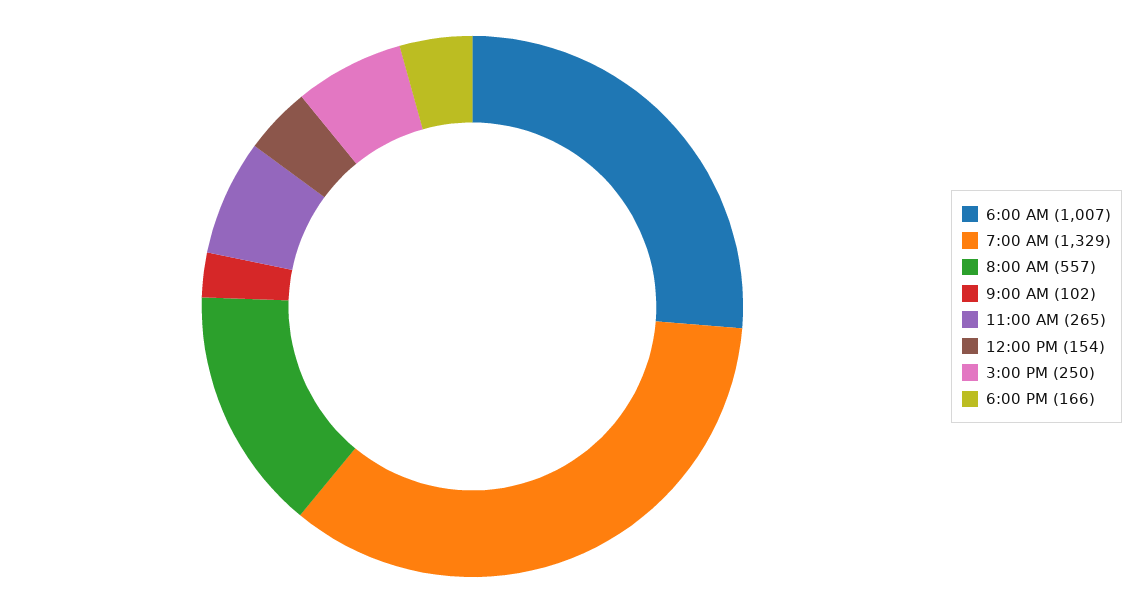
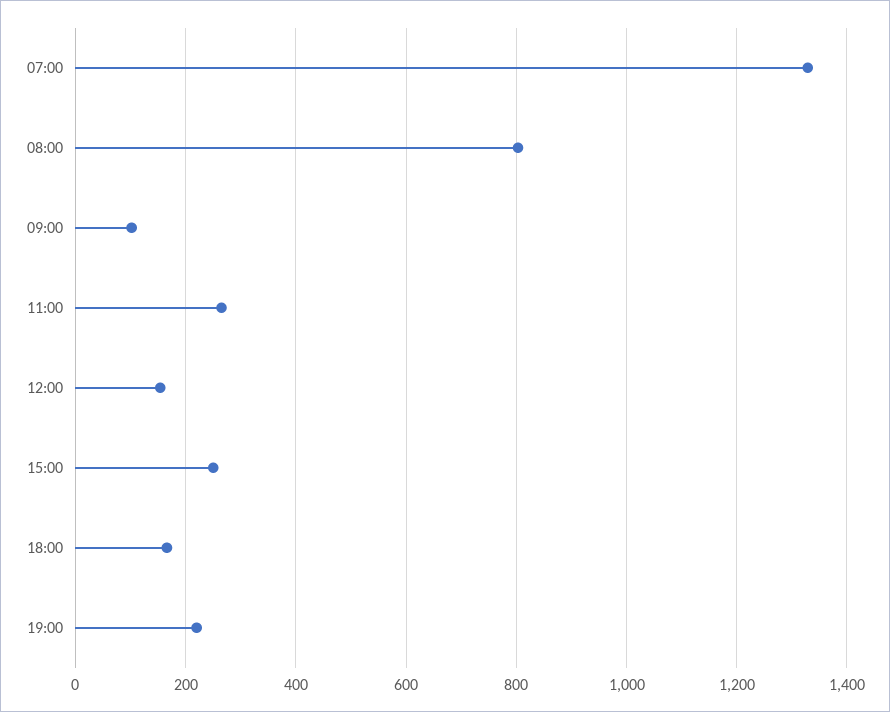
6:00 AM: 1007 -> none
8:00 AM: 557 -> 800
19:00: none -> 220

